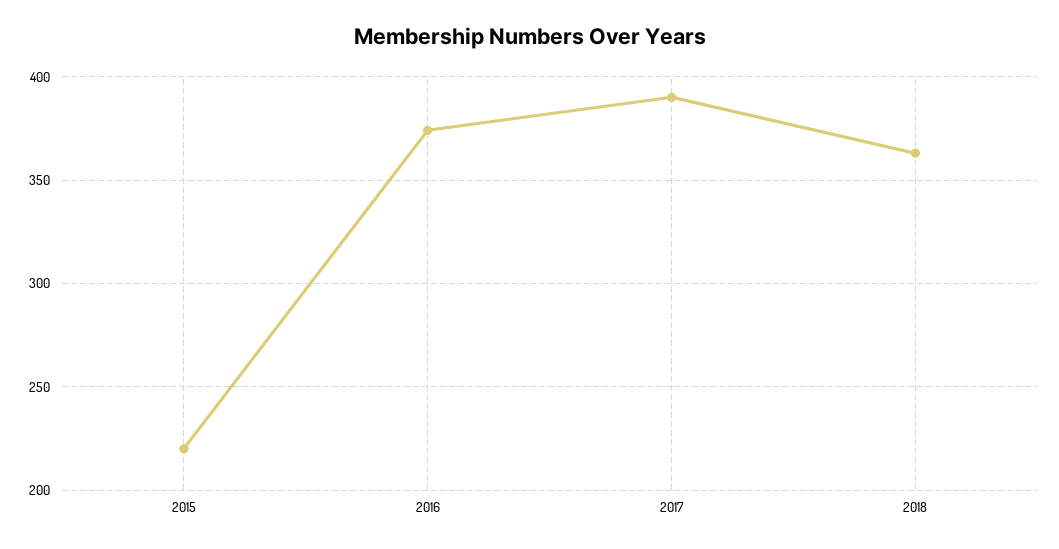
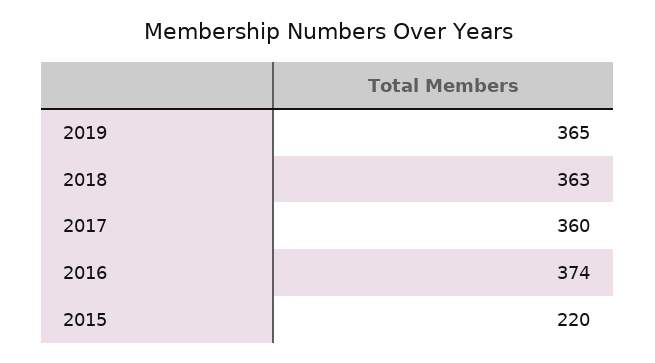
2017: 390 -> 360
2019: none -> 365

